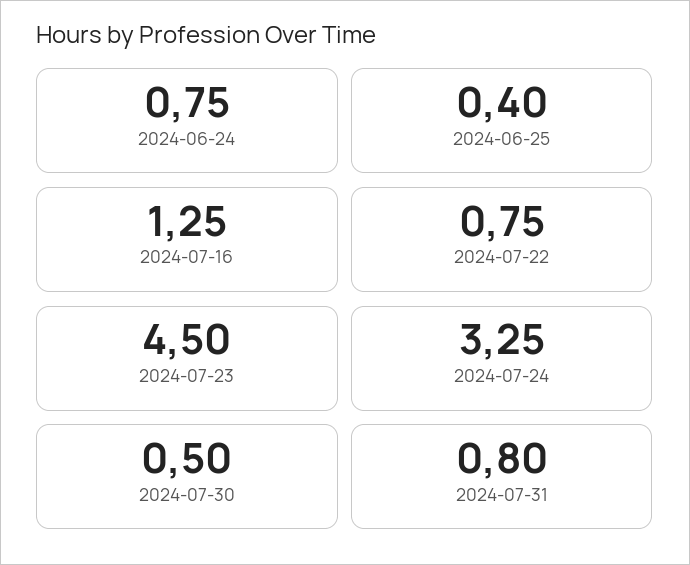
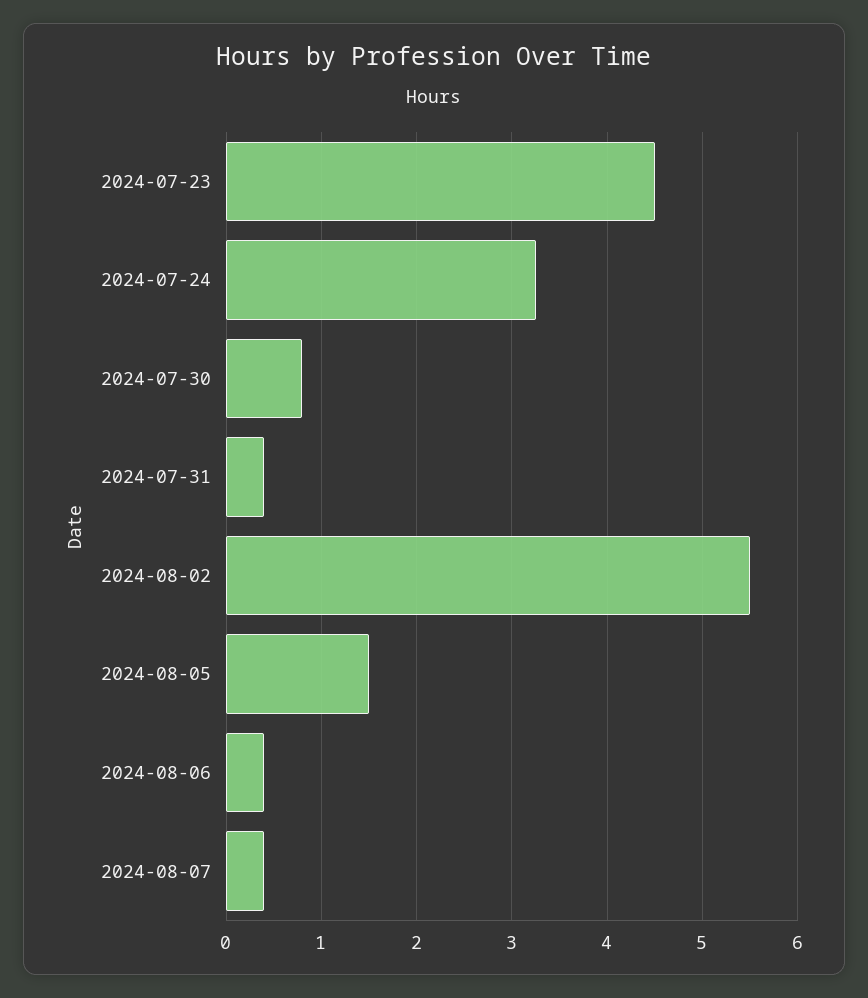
2024-06-24: 0.75 -> none
2024-06-25: 0.4 -> none
2024-07-16: 1.25 -> none
2024-07-22: 0.75 -> none
2024-07-30: 0.5 -> 0.8
2024-07-31: 0.8 -> 0.4
2024-08-02: none -> 5.5
2024-08-05: none -> 1.5
2024-08-06: none -> 0.4
2024-08-07: none -> 0.4

